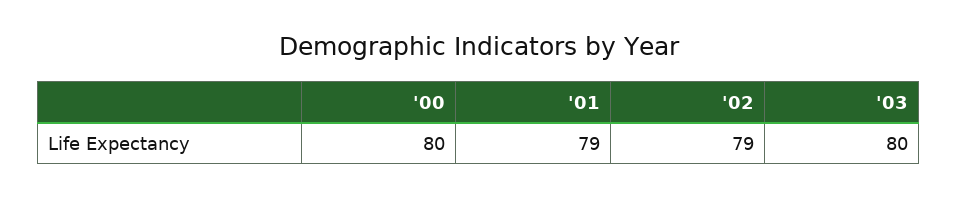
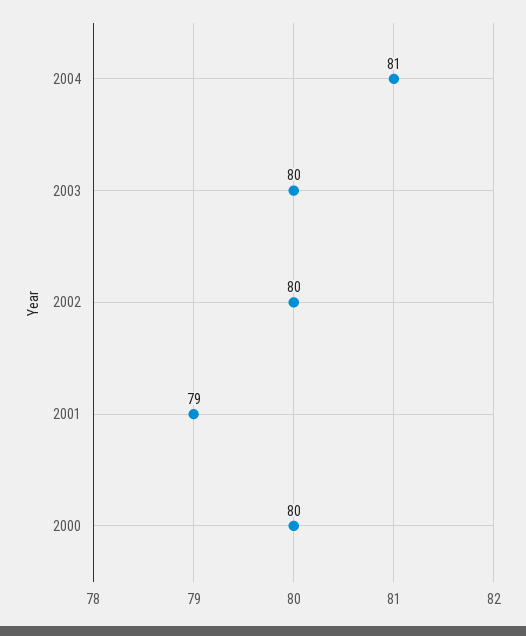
'02: 79 -> 80
2004: none -> 81

